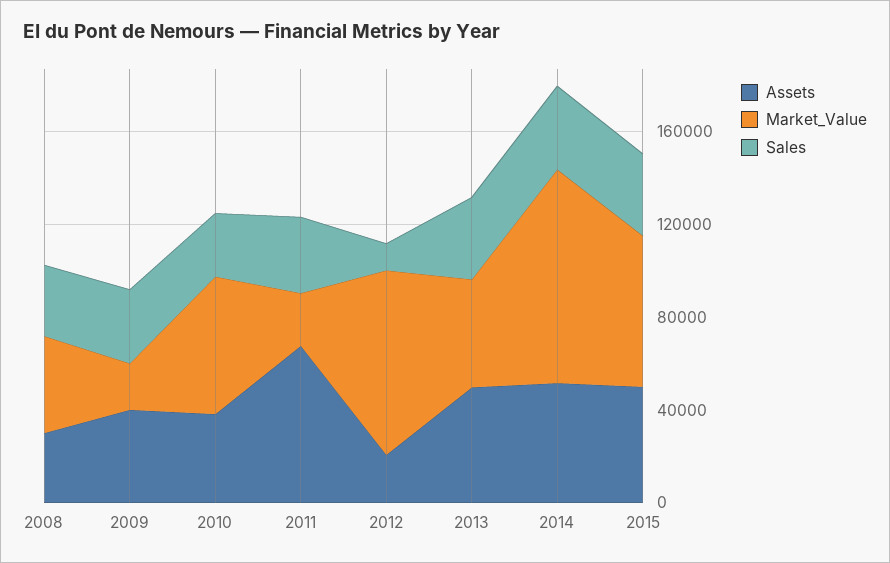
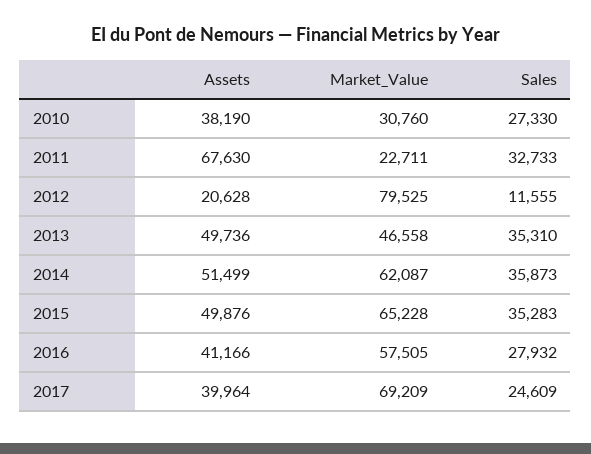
Assets, 2008: 30000 -> none
Market_Value, 2008: 40000 -> none
Sales, 2008: 30000 -> none
Assets, 2009: 40000 -> none
Market_Value, 2009: 20000 -> none
Sales, 2009: 30000 -> none
Market_Value, 2010: 60000 -> 30760
Market_Value, 2014: 90000 -> 62087
Assets, 2016: none -> 41166
Market_Value, 2016: none -> 57505
Sales, 2016: none -> 27932
Assets, 2017: none -> 39964
Market_Value, 2017: none -> 69209
Sales, 2017: none -> 24609

